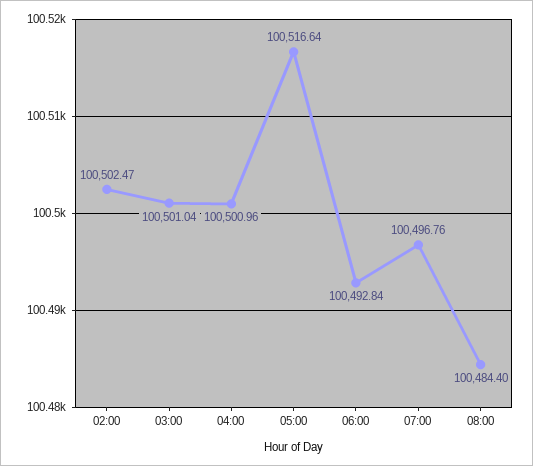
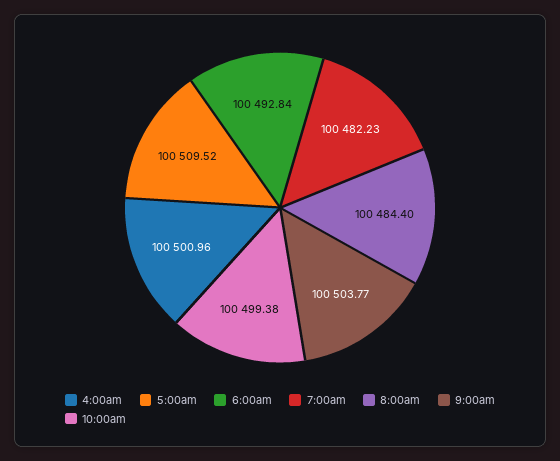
02:00: 100502.47 -> none
03:00: 100501.04 -> none
05:00: 100516.64 -> 100509.52
07:00: 100496.76 -> 100482.23
9:00am: none -> 100503.77
10:00am: none -> 100499.38

